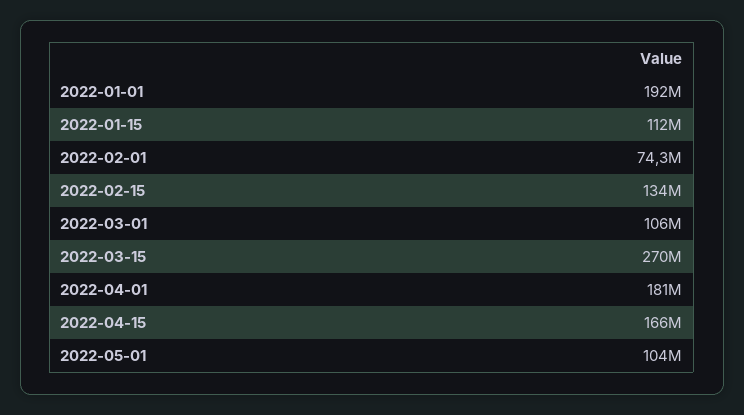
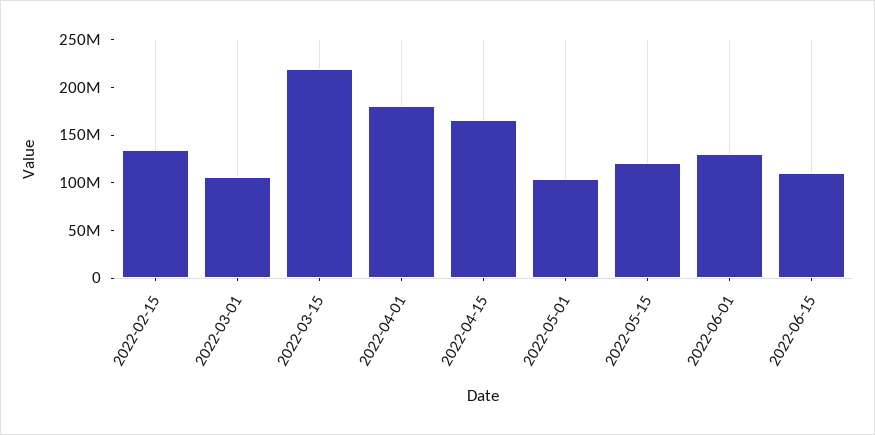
2022-01-01: 192000000 -> none
2022-01-15: 112000000 -> none
2022-02-01: 74300000 -> none
2022-03-15: 270000000 -> 220000000
2022-05-15: none -> 120000000
2022-06-01: none -> 130000000
2022-06-15: none -> 110000000

